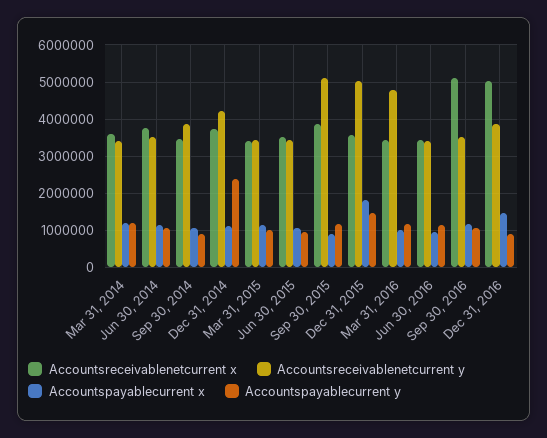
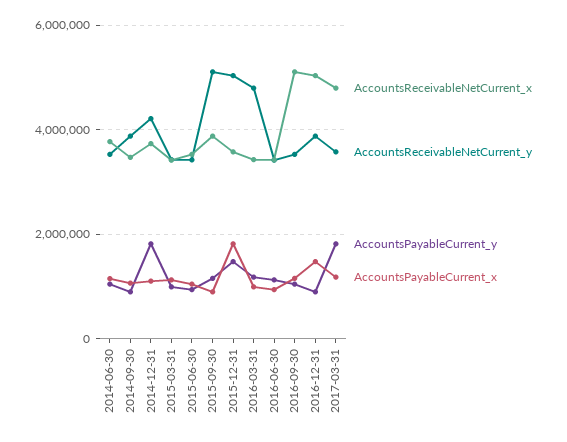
Accountsreceivablenetcurrent x, Mar 31, 2014: 3600000 -> none
Accountsreceivablenetcurrent y, Mar 31, 2014: 3400000 -> none
Accountspayablecurrent x, Mar 31, 2014: 1200000 -> none
Accountspayablecurrent y, Mar 31, 2014: 1200000 -> none
Accountspayablecurrent y, Dec 31, 2014: 2400000 -> 1800000
Accountsreceivablenetcurrent x, 2017-03-31: none -> 4800000
Accountsreceivablenetcurrent y, 2017-03-31: none -> 3600000
Accountspayablecurrent y, 2017-03-31: none -> 1800000
Accountspayablecurrent x, 2017-03-31: none -> 1200000

